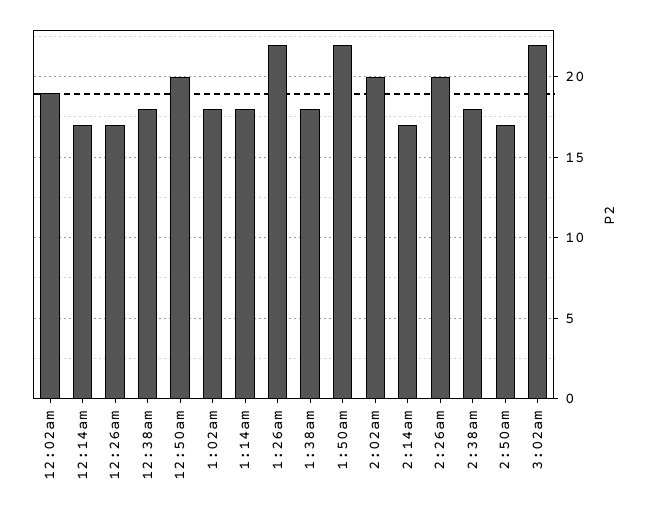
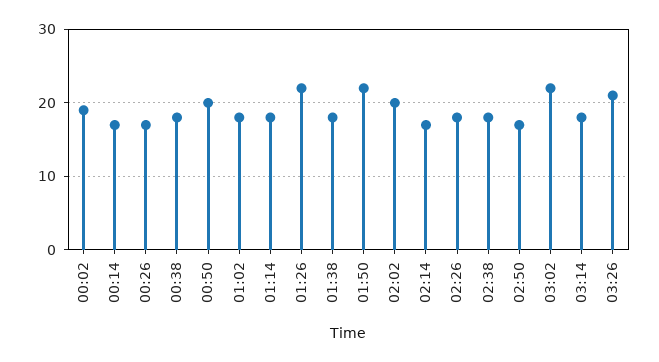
2:26am: 20 -> 18
03:14: none -> 18
03:26: none -> 21

